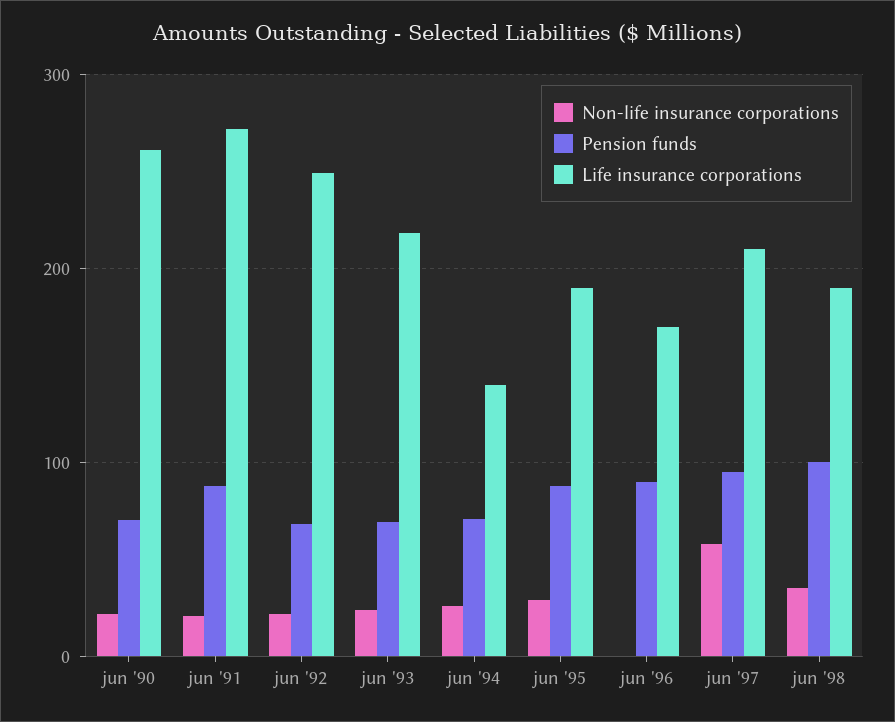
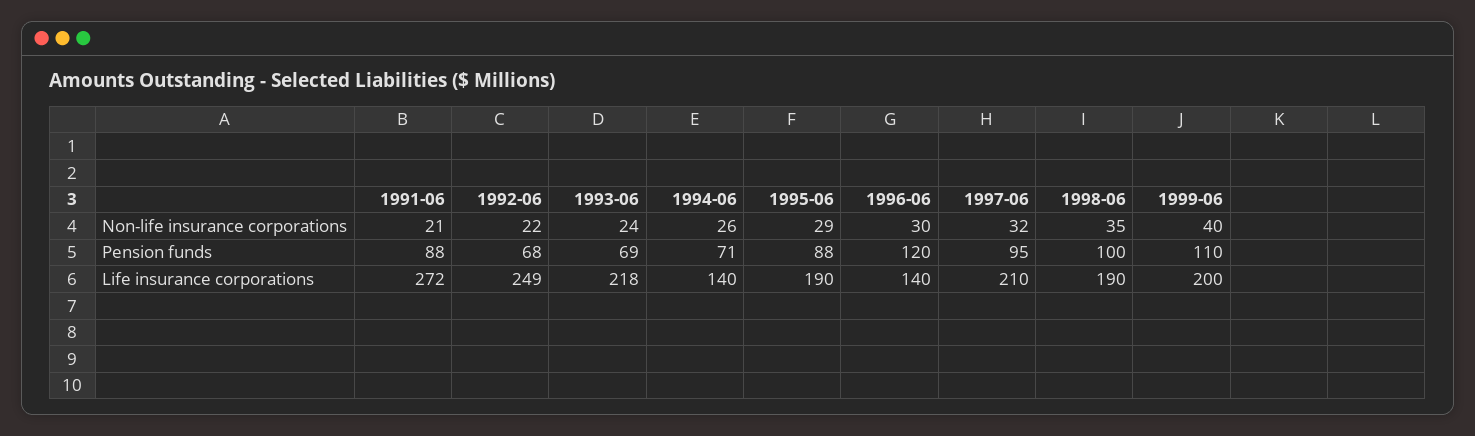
Non-life insurance corporations, jun '90: 20 -> none
Pension funds, jun '90: 70 -> none
Life insurance corporations, jun '90: 260 -> none
Non-life insurance corporations, jun '96: 0 -> 30
Pension funds, jun '96: 90 -> 120
Life insurance corporations, jun '96: 170 -> 140
Non-life insurance corporations, jun '97: 60 -> 32
Non-life insurance corporations, 1999-06: none -> 40
Pension funds, 1999-06: none -> 110
Life insurance corporations, 1999-06: none -> 200

